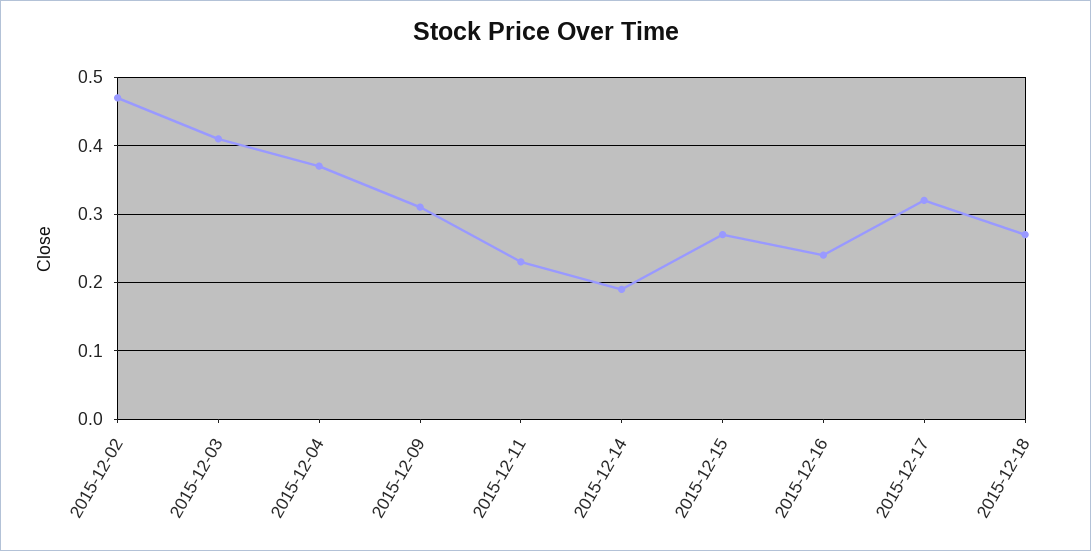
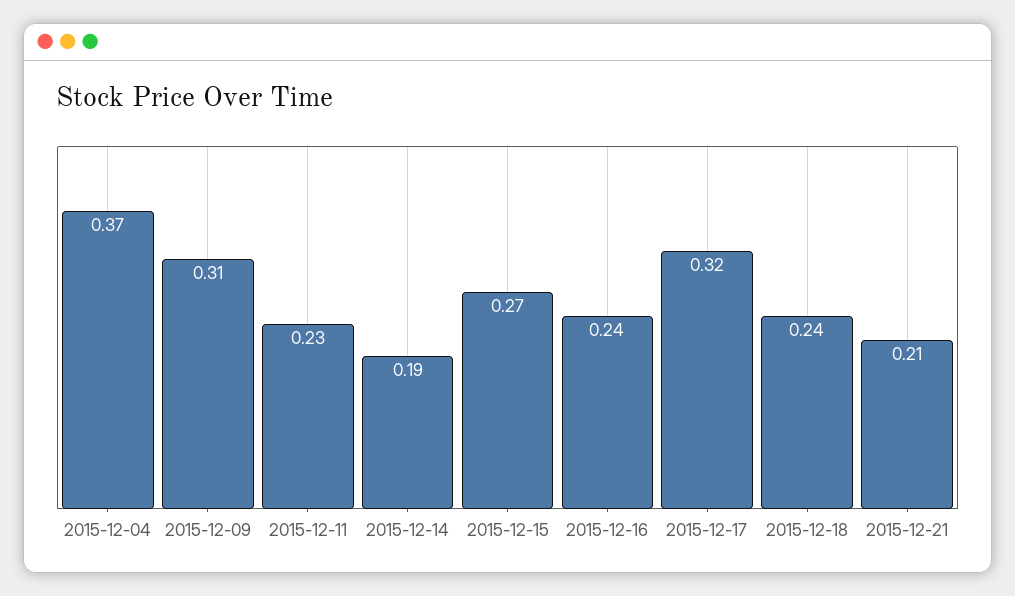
2015-12-02: 0.47 -> none
2015-12-03: 0.41 -> none
2015-12-18: 0.27 -> 0.24
2015-12-21: none -> 0.21

